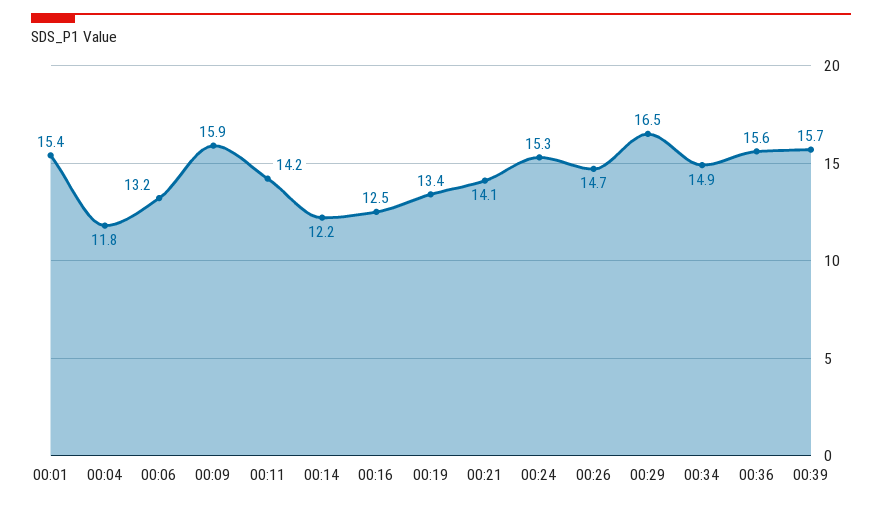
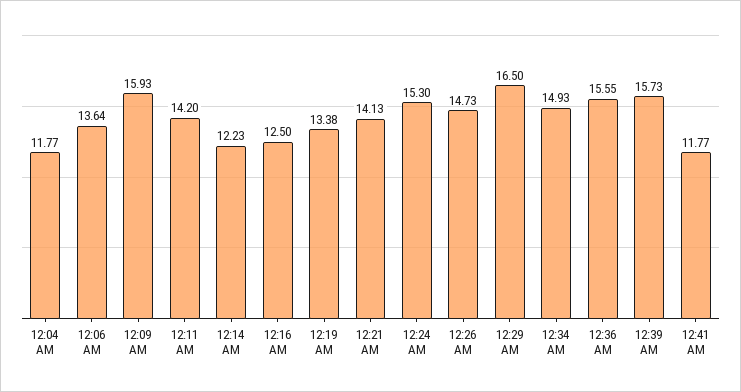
00:01: 15.4 -> none
00:06: 13.2 -> 13.64
12:41 AM: none -> 11.77

